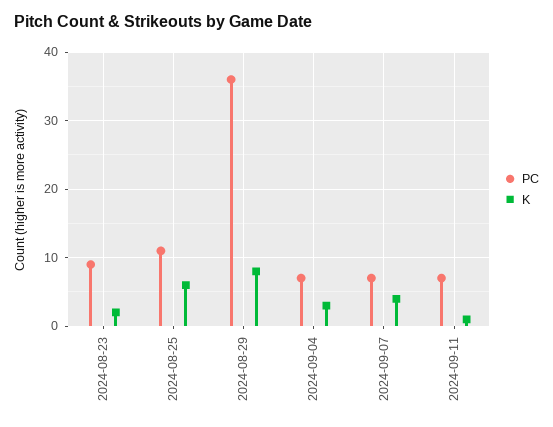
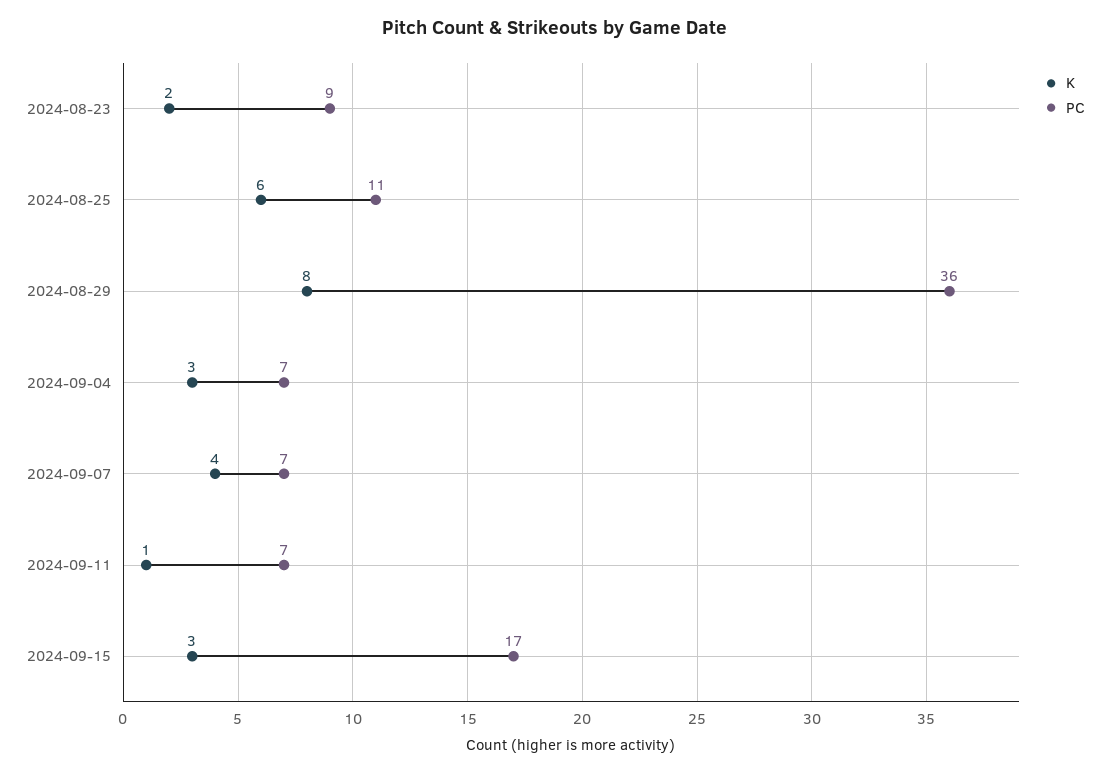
K, 2024-09-15: none -> 3
PC, 2024-09-15: none -> 17

